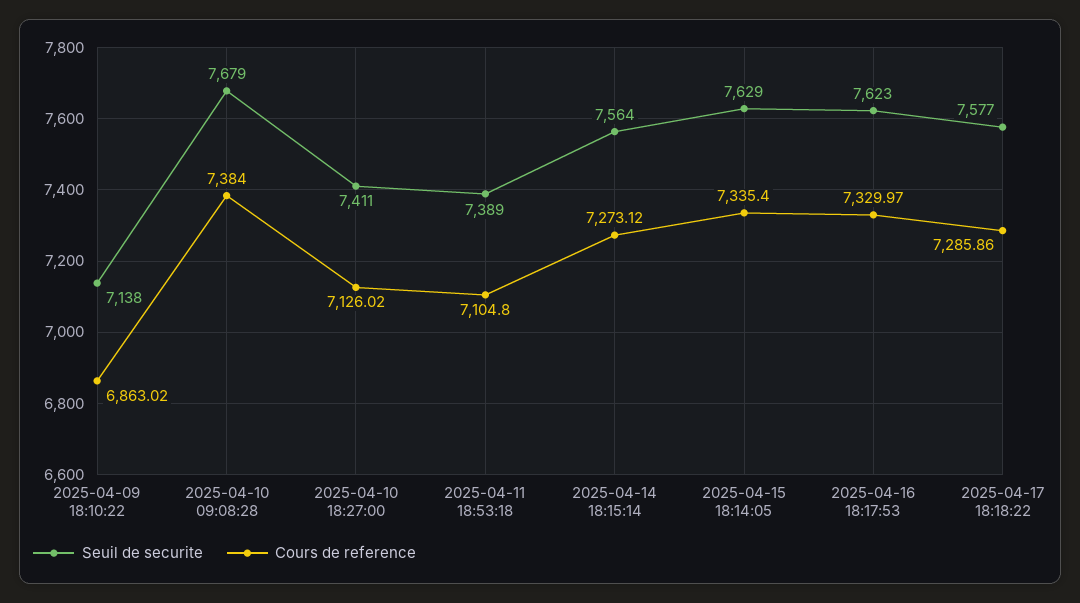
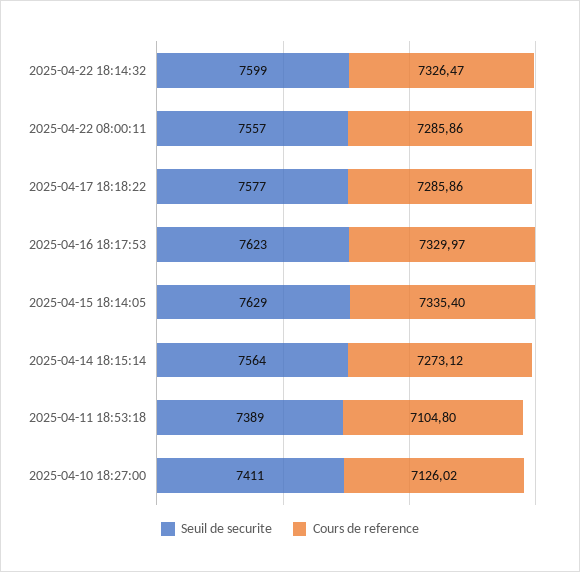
Seuil de securite, 2025-04-09 18:10:22: 7138 -> none
Cours de reference, 2025-04-09 18:10:22: 6863.02 -> none
Seuil de securite, 2025-04-10 09:08:28: 7679 -> none
Cours de reference, 2025-04-10 09:08:28: 7384 -> none
Seuil de securite, 2025-04-22 18:14:32: none -> 7599
Cours de reference, 2025-04-22 18:14:32: none -> 7326.47
Seuil de securite, 2025-04-22 08:00:11: none -> 7557
Cours de reference, 2025-04-22 08:00:11: none -> 7285.86

